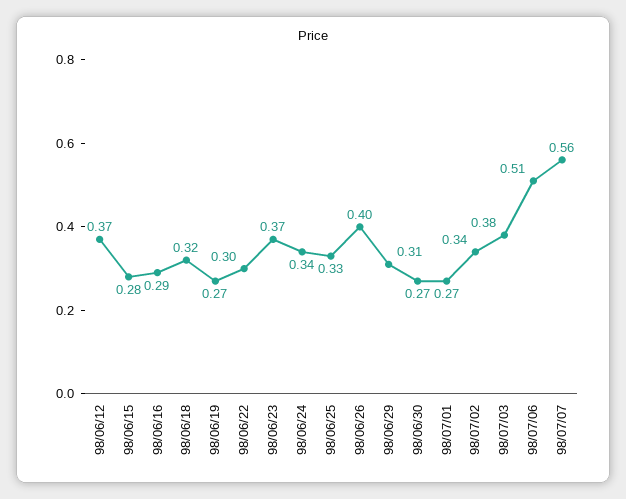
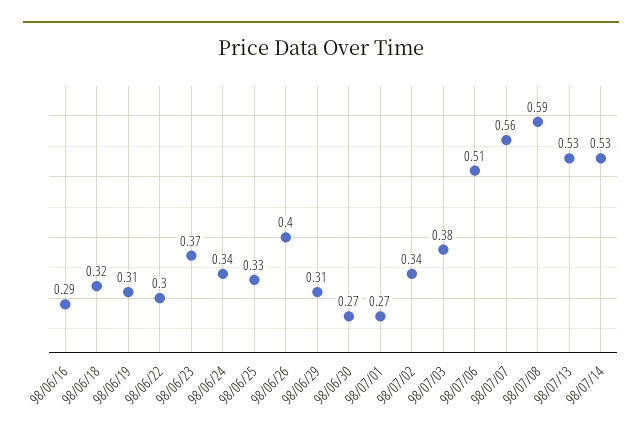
98/06/12: 0.37 -> none
98/06/15: 0.28 -> none
98/06/19: 0.27 -> 0.31
98/07/08: none -> 0.59
98/07/13: none -> 0.53
98/07/14: none -> 0.53

